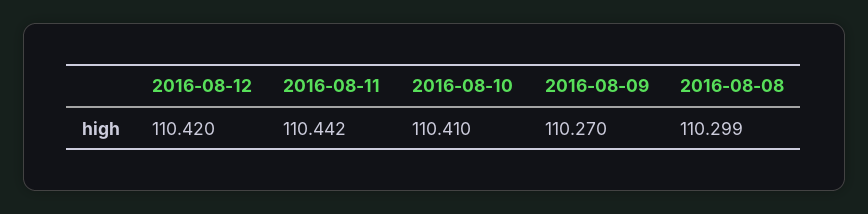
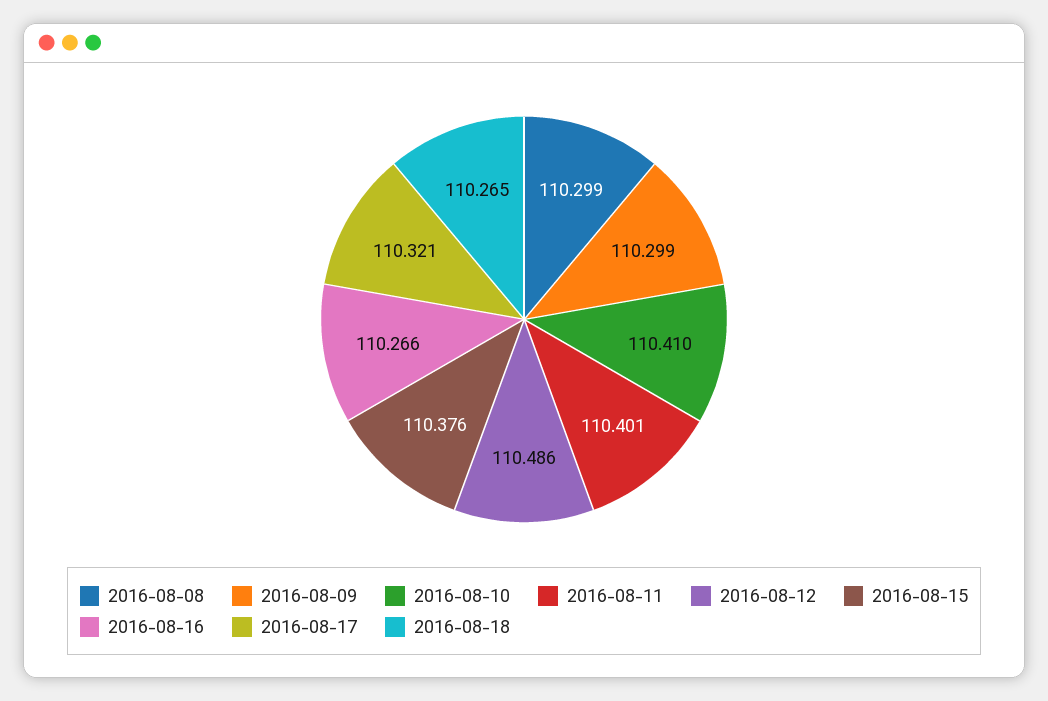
2016-08-12: 110.42 -> 110.486
2016-08-11: 110.442 -> 110.401
2016-08-09: 110.27 -> 110.299
2016-08-15: none -> 110.376
2016-08-16: none -> 110.266
2016-08-17: none -> 110.321
2016-08-18: none -> 110.265

